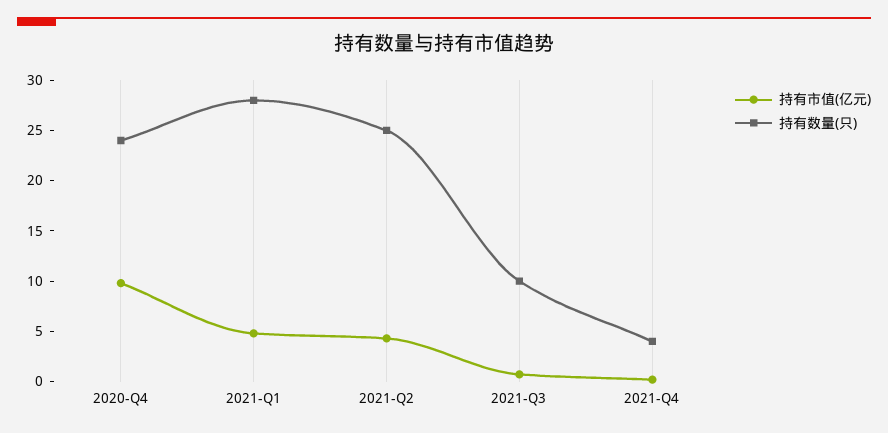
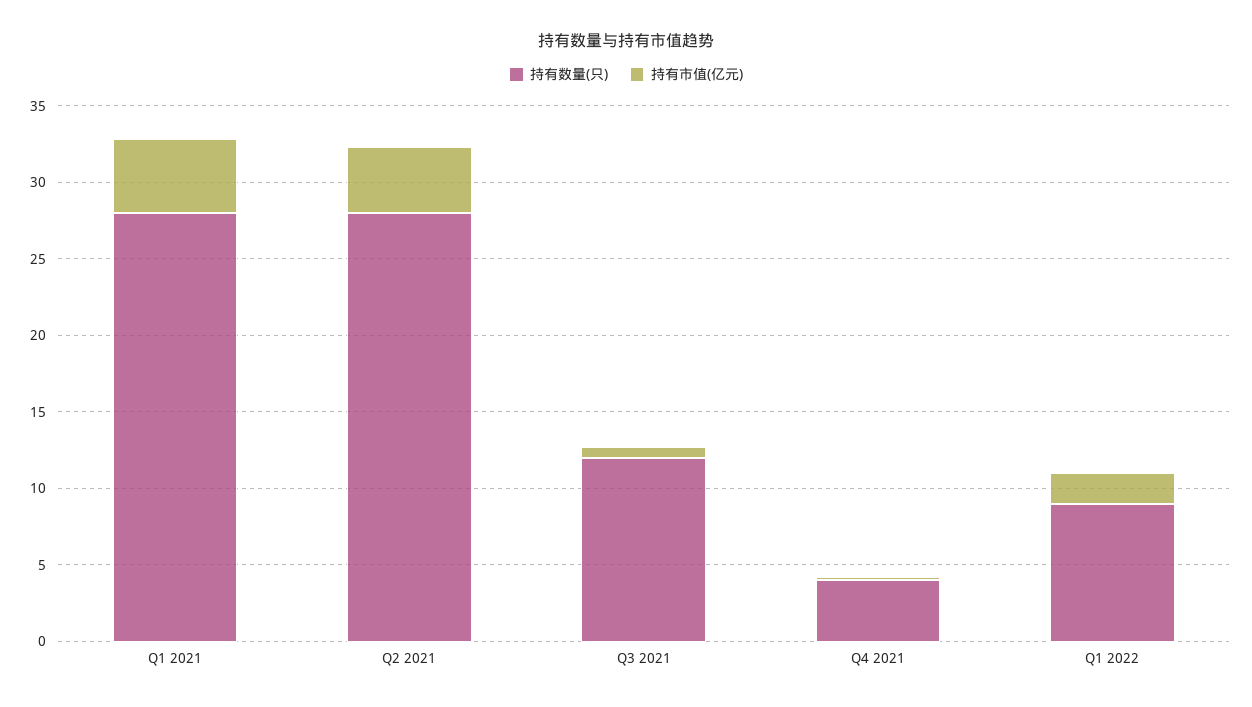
持有市值(亿元), 2020-Q4: 10 -> none
持有数量(只), 2020-Q4: 24 -> none
持有数量(只), 2021-Q2: 25 -> 28
持有数量(只), 2021-Q3: 10 -> 12
持有数量(只), Q1 2022: none -> 9
持有市值(亿元), Q1 2022: none -> 2

